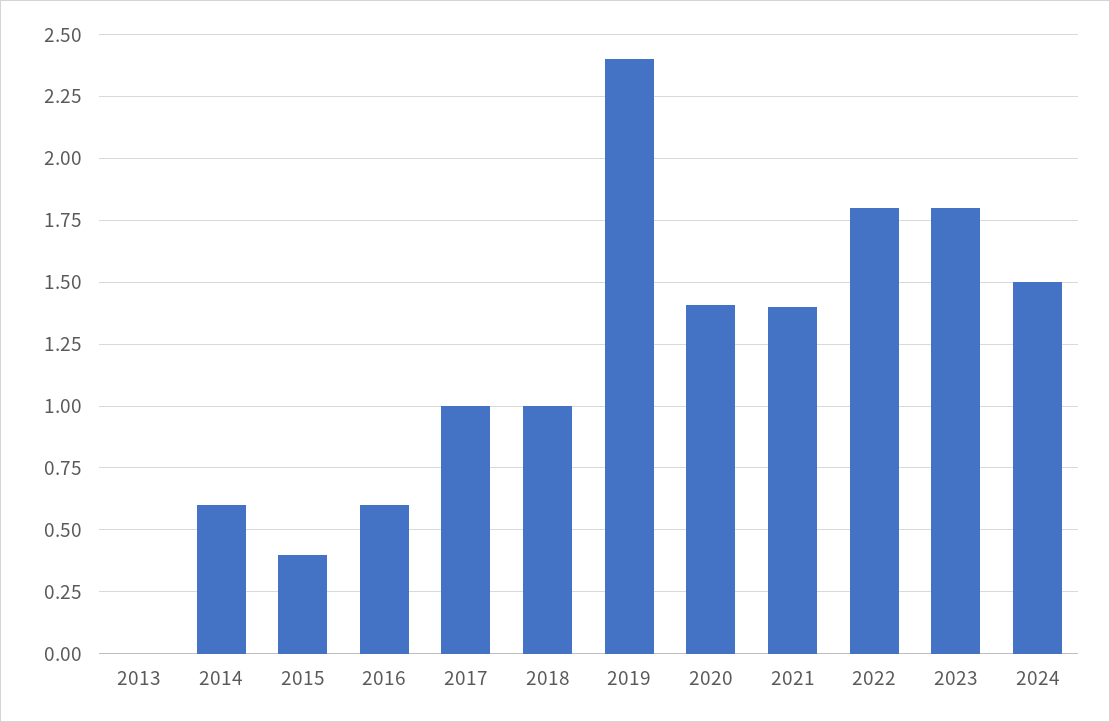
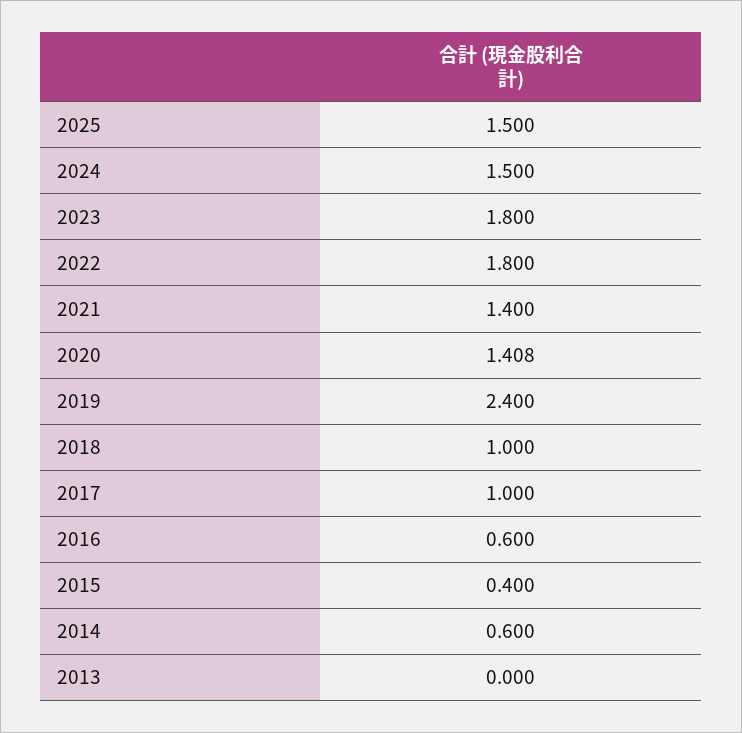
2025: none -> 1.5

